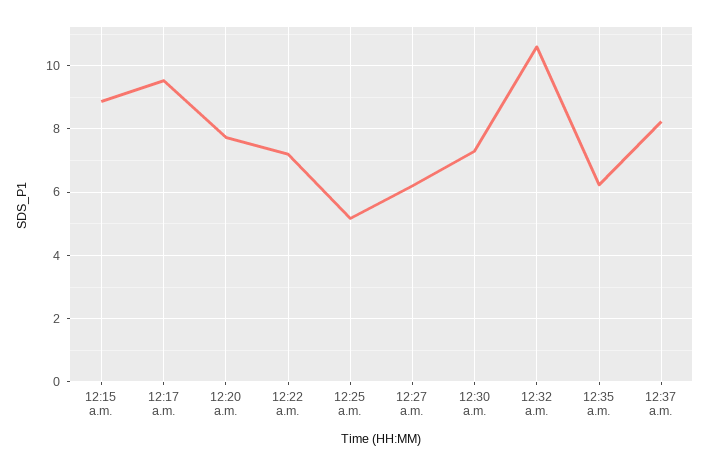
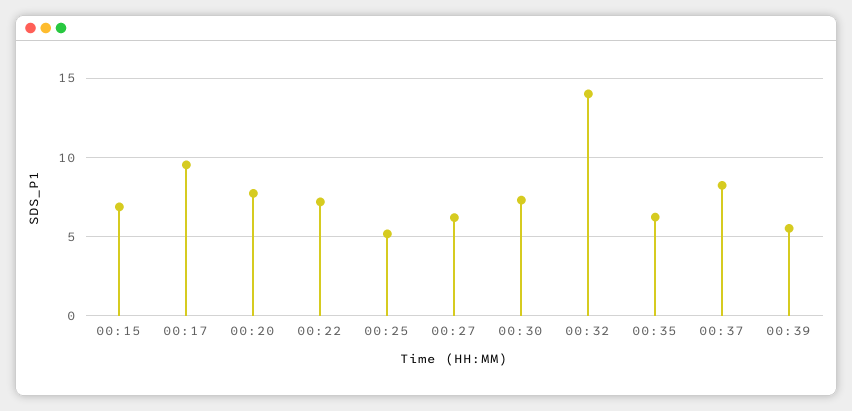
12:15 a.m.: 8.8 -> 7
12:32 a.m.: 10.6 -> 14
00:39: none -> 5.5

